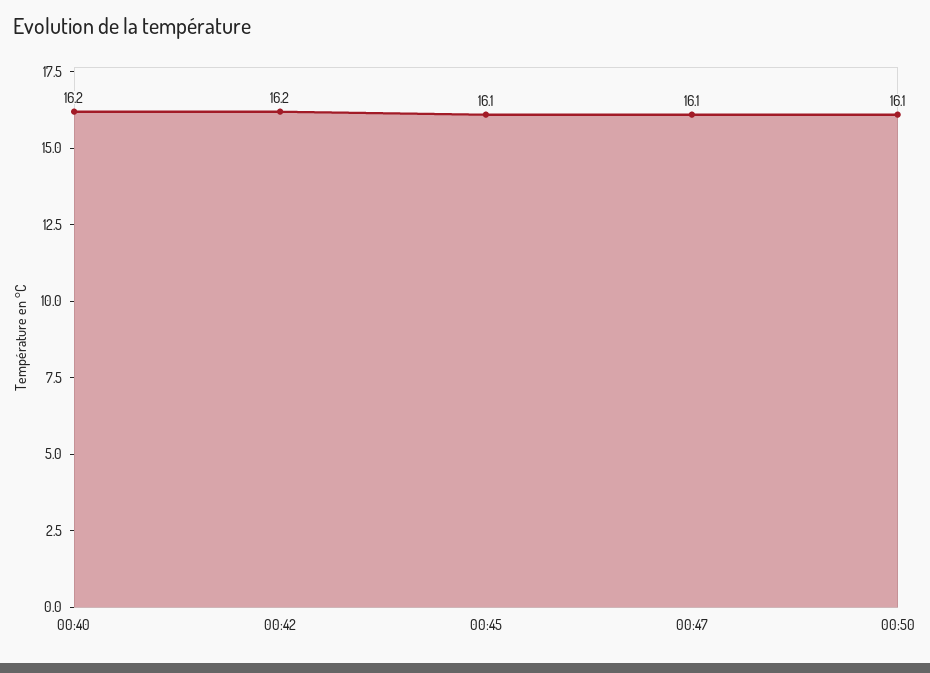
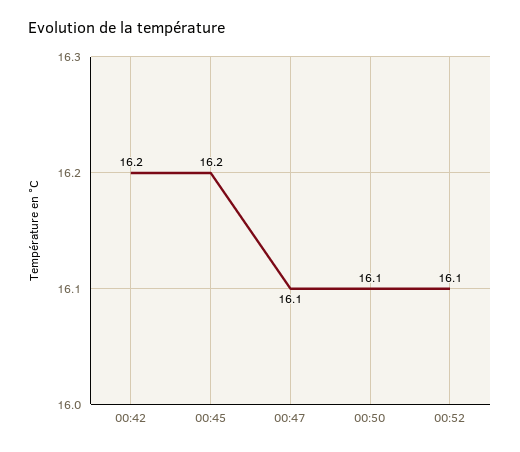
00:40: 16.2 -> none
00:45: 16.1 -> 16.2
00:52: none -> 16.1

